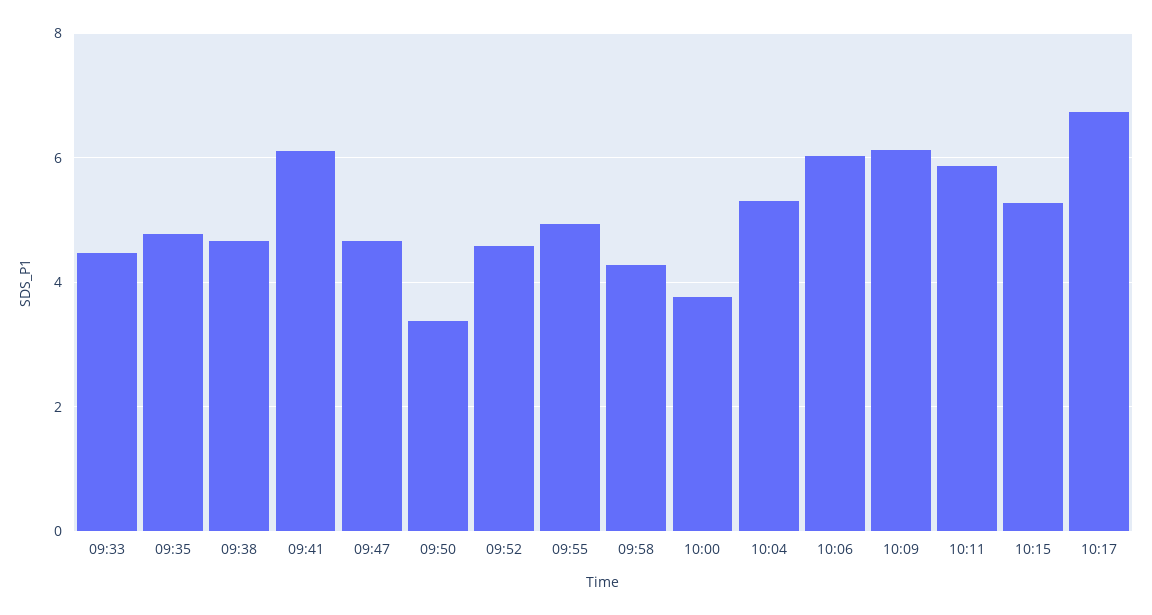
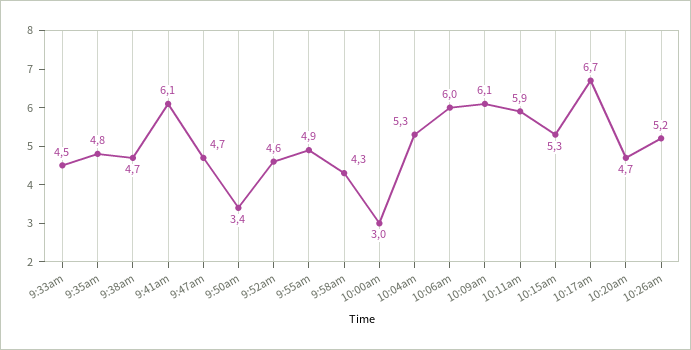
10:00: 3.8 -> 3
10:20am: none -> 4.7
10:26am: none -> 5.2

